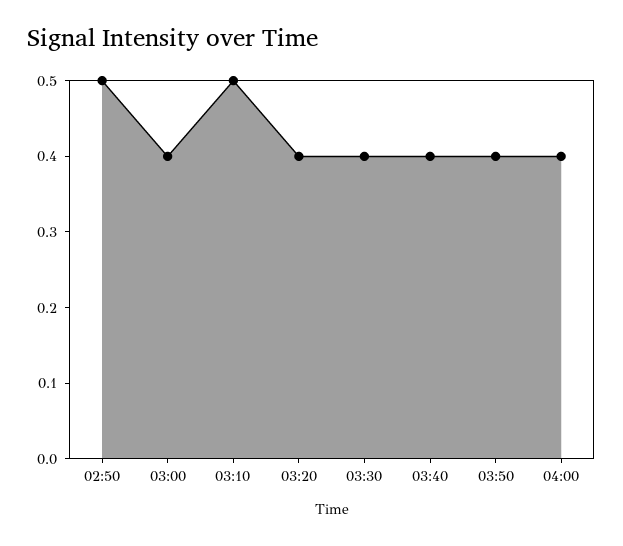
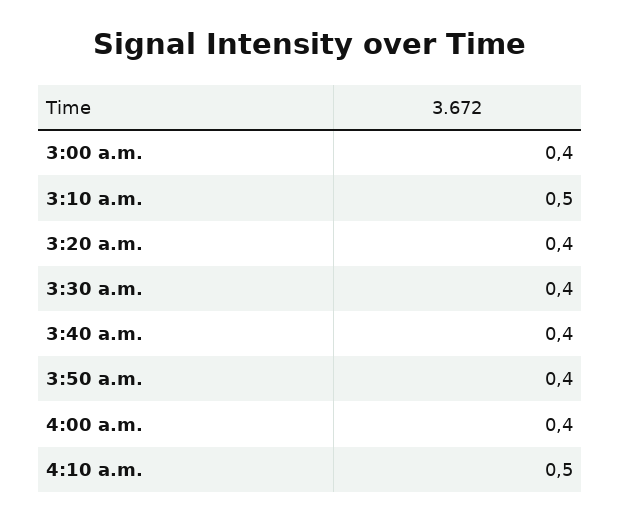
02:50: 0.5 -> none
4:10 a.m.: none -> 0.5

